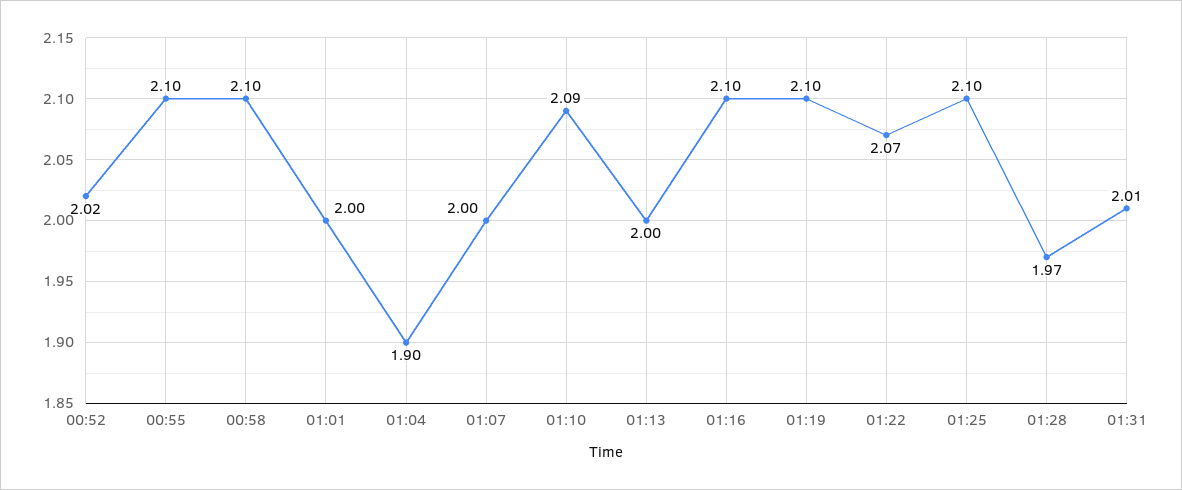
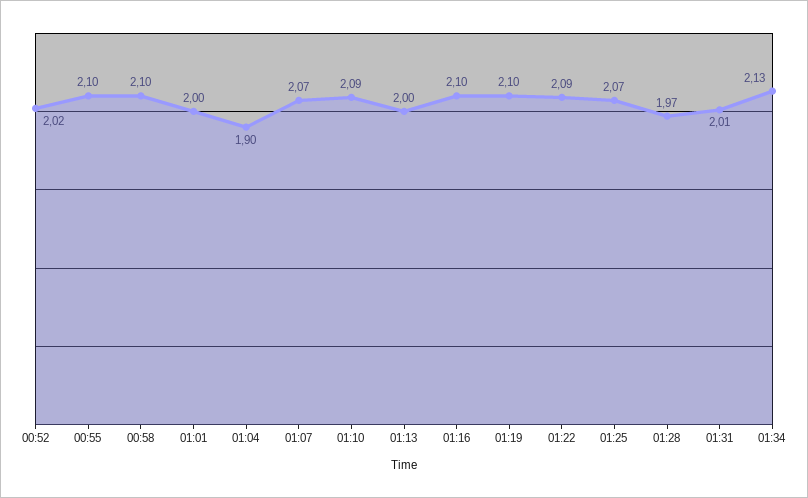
01:07: 2 -> 2.07
01:22: 2.07 -> 2.09
01:25: 2.1 -> 2.07
01:34: none -> 2.13

